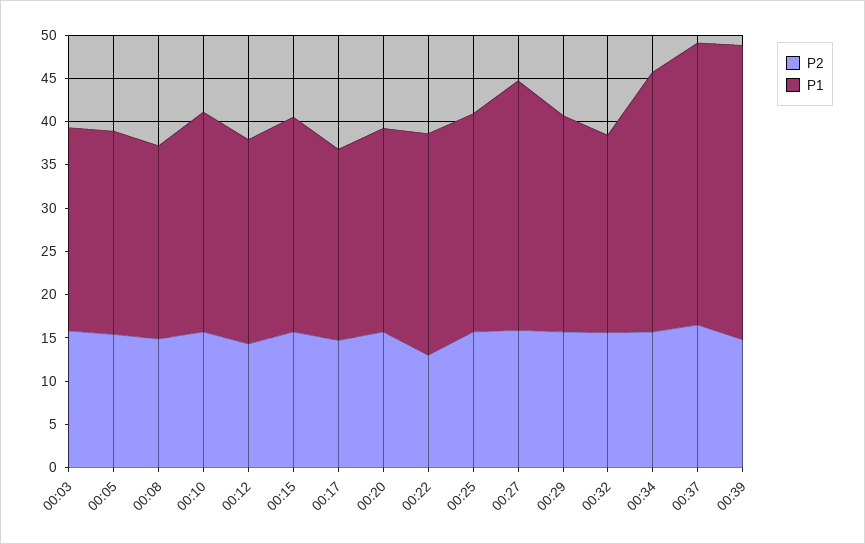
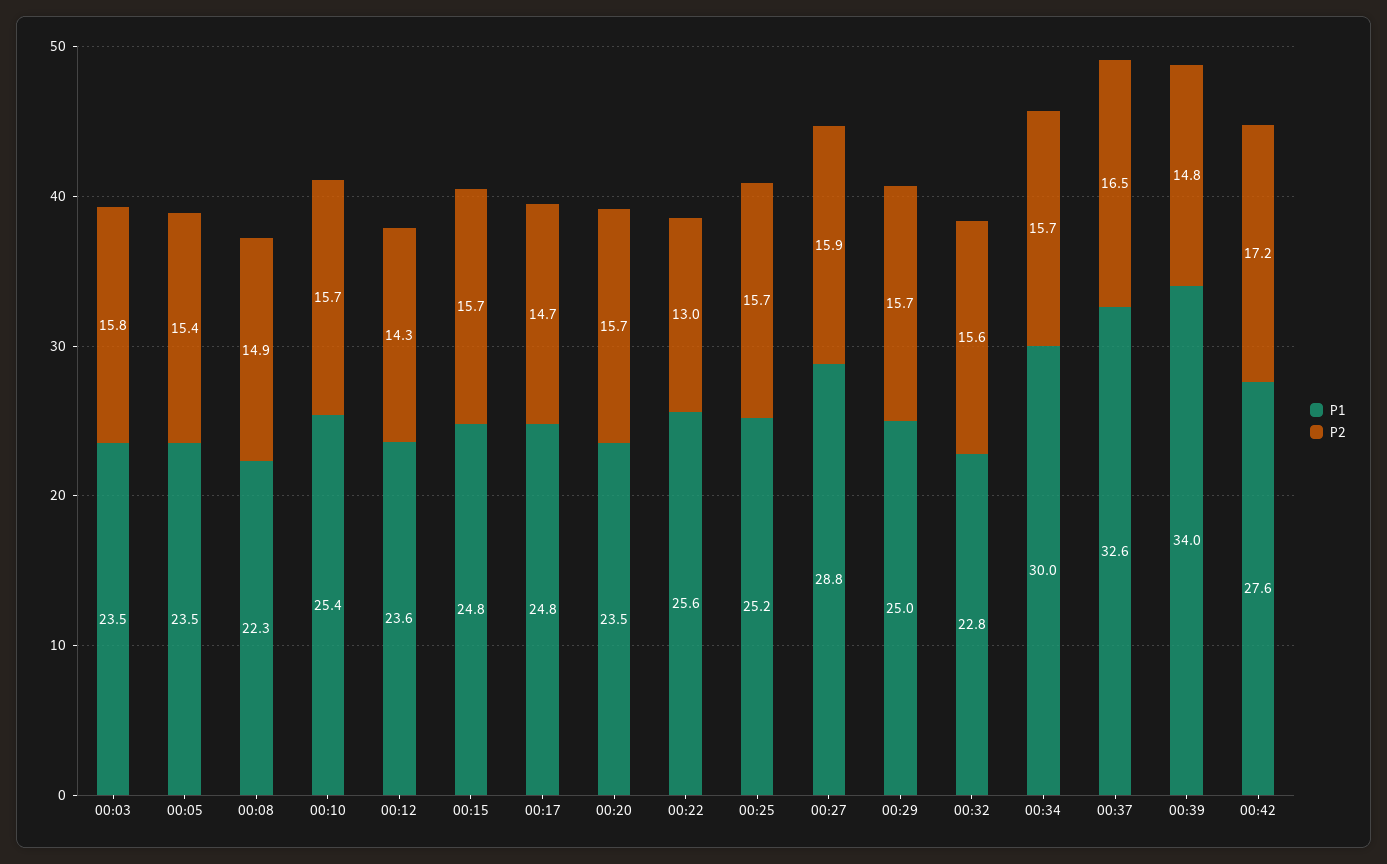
P1, 00:17: 22 -> 24.8
P1, 00:42: none -> 27.6
P2, 00:42: none -> 17.2

